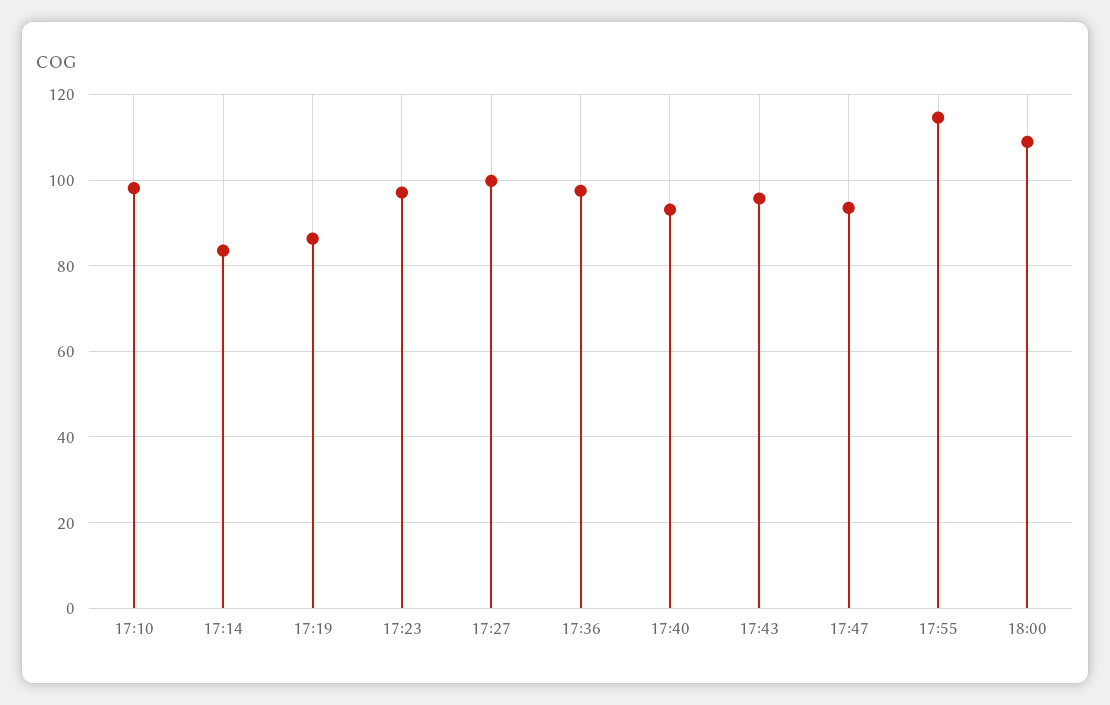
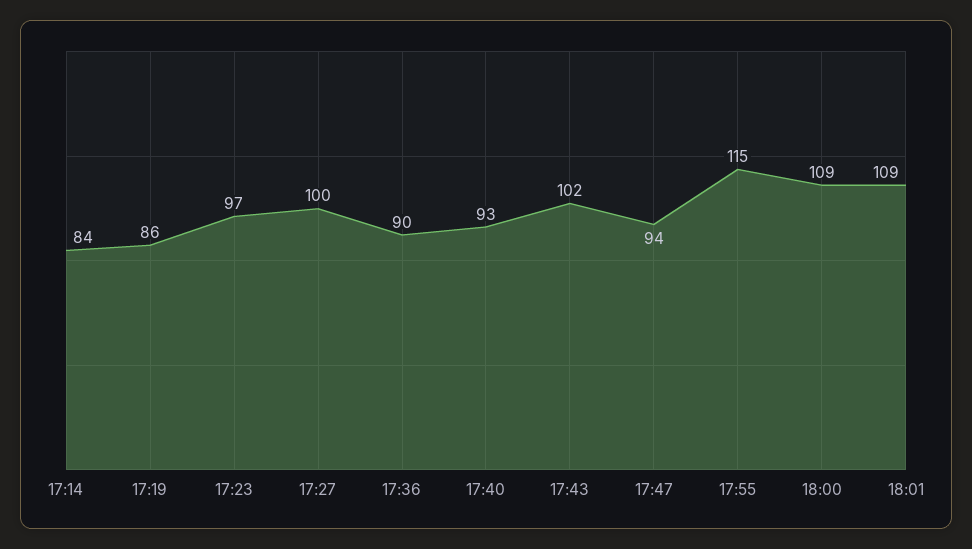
17:10: 98 -> none
17:36: 98 -> 90
17:43: 96 -> 102
18:01: none -> 109

